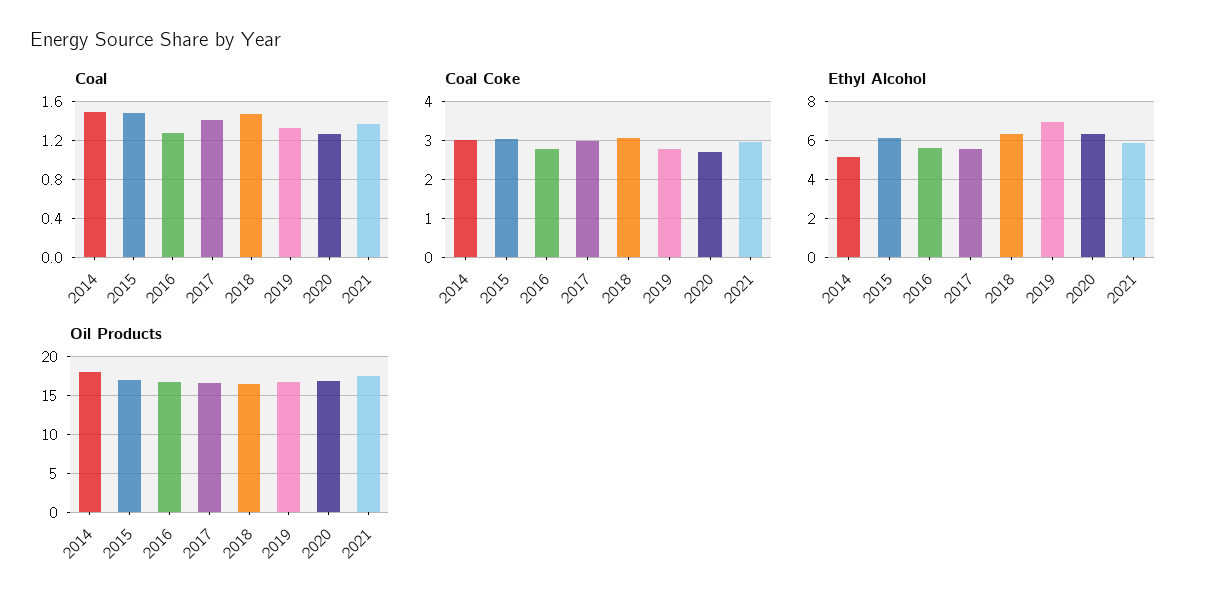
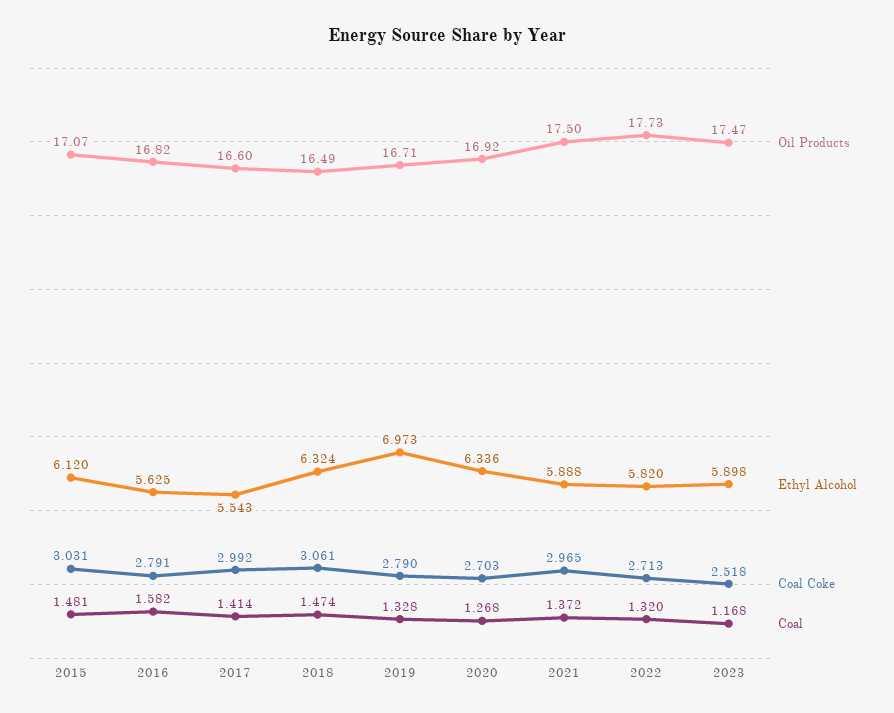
Coal, 2014: 1.5 -> none
Coal, 2016: 1.3 -> 1.582
Coal Coke, 2014: 3 -> none
Ethyl Alcohol, 2014: 5 -> none
Oil Products, 2014: 18 -> none
Oil Products, 2022: none -> 17.73
Ethyl Alcohol, 2022: none -> 5.82
Coal Coke, 2022: none -> 2.713
Coal, 2022: none -> 1.32
Oil Products, 2023: none -> 17.47
Ethyl Alcohol, 2023: none -> 5.898
Coal Coke, 2023: none -> 2.518
Coal, 2023: none -> 1.168

